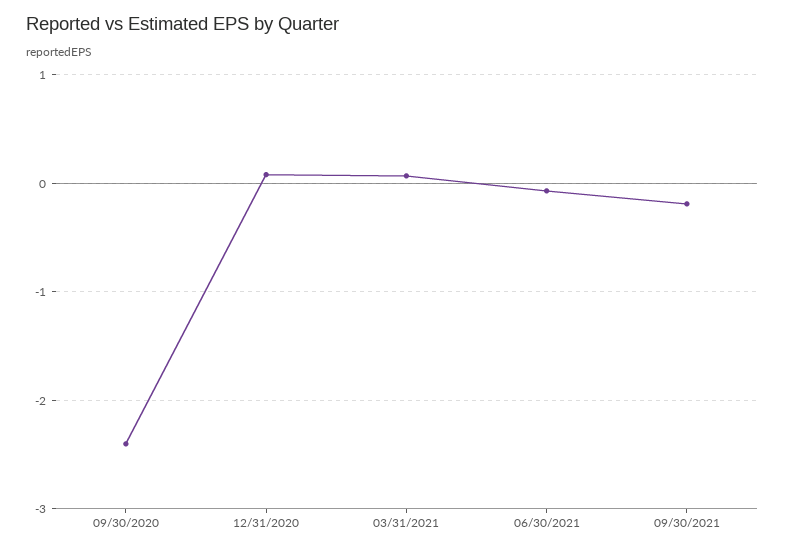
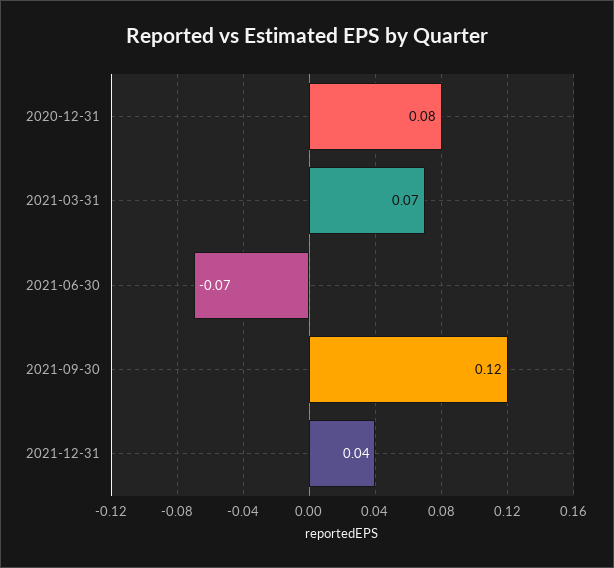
09/30/2020: -2.4 -> none
09/30/2021: -0.2 -> 0.12
2021-12-31: none -> 0.04

